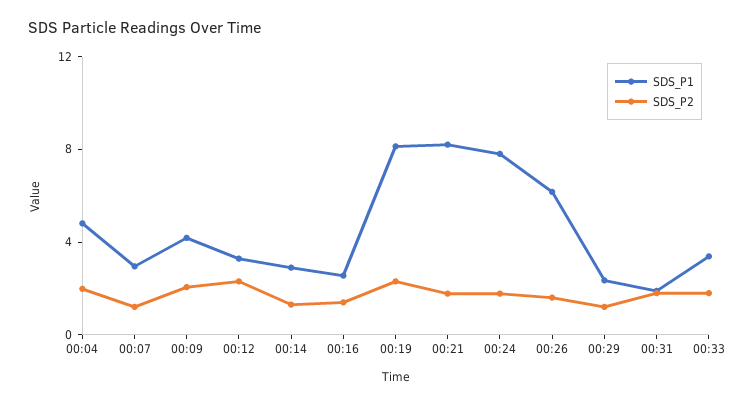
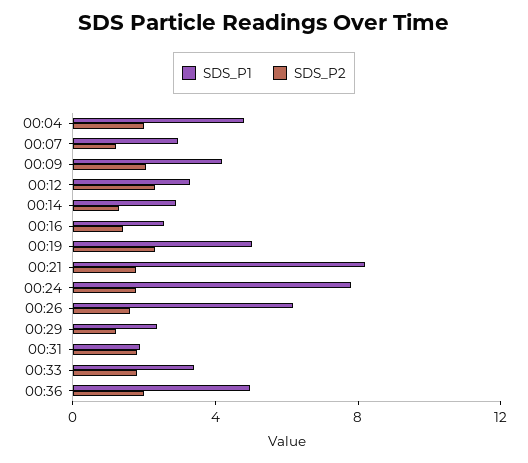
SDS_P1, 00:19: 8 -> 5
SDS_P1, 00:36: none -> 5
SDS_P2, 00:36: none -> 2

